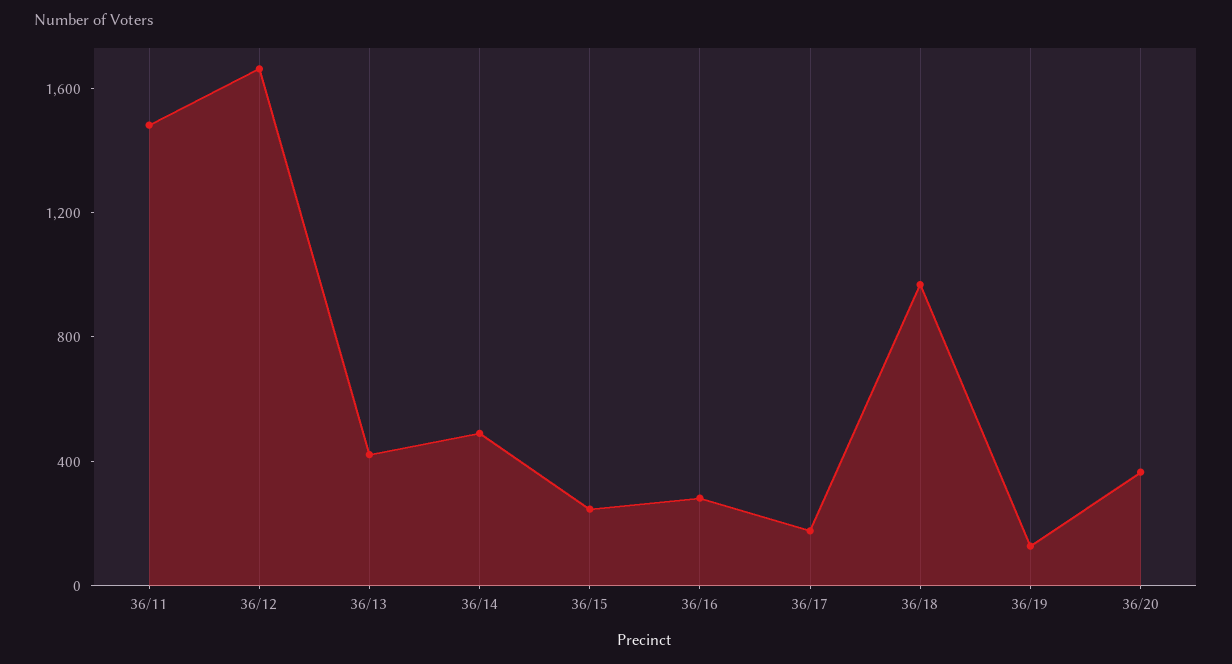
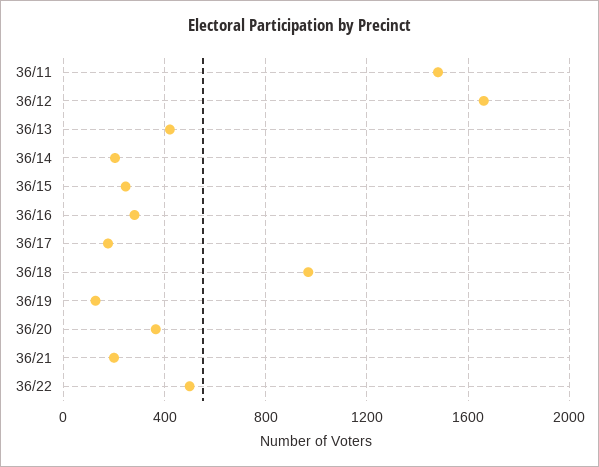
36/14: 500 -> 200
36/21: none -> 200
36/22: none -> 500

